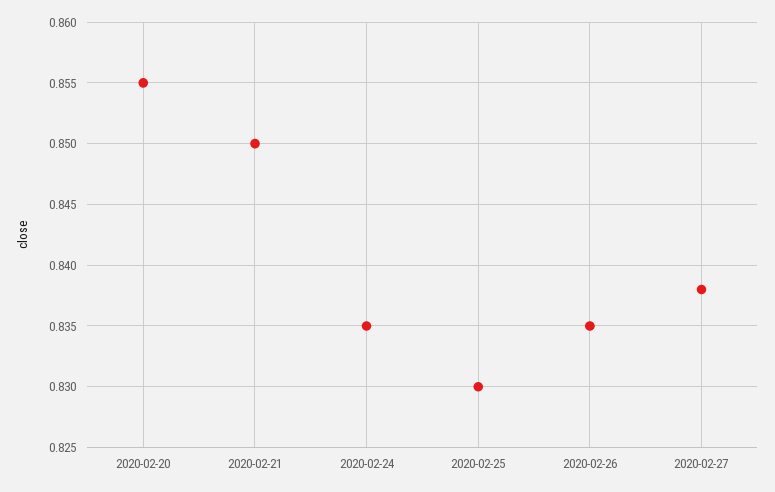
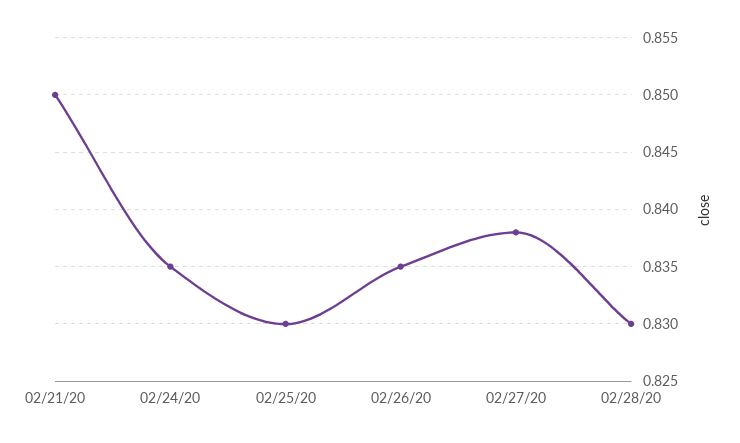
2020-02-20: 0.855 -> none
02/28/20: none -> 0.83

